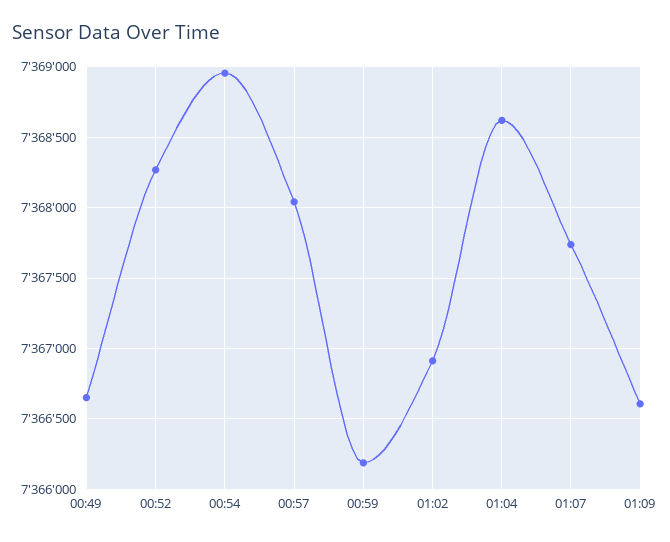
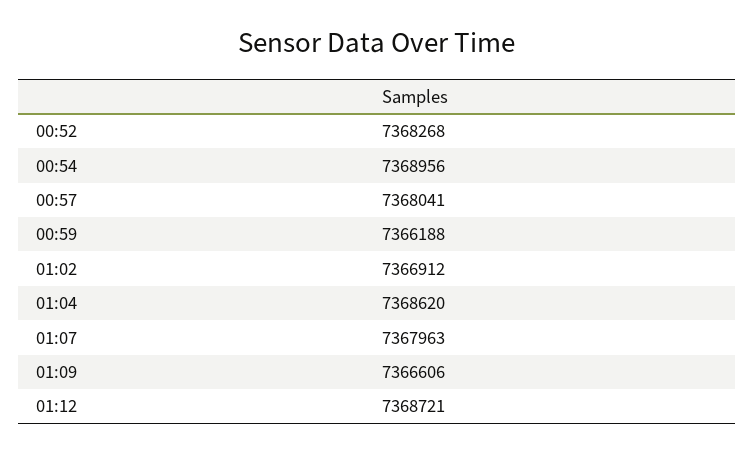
00:49: 7366650 -> none
01:07: 7367750 -> 7367963
01:12: none -> 7368721

